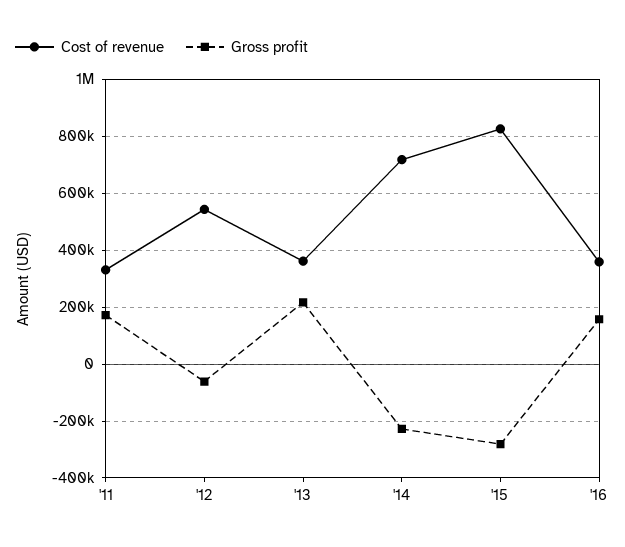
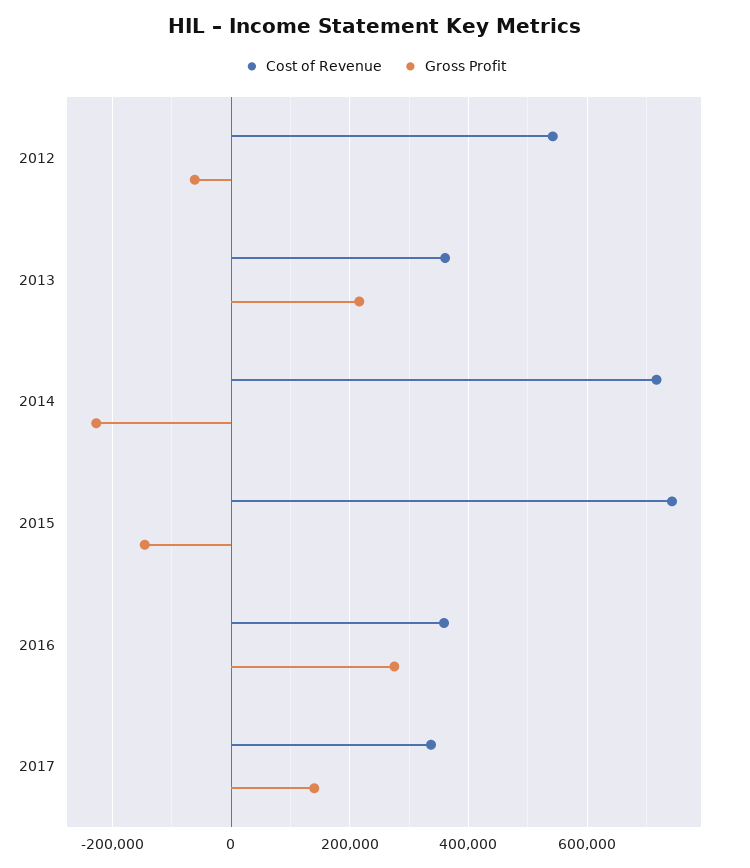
Cost of revenue, '11: 325000 -> none
Gross profit, '11: 175000 -> none
Cost of revenue, '15: 825000 -> 740000
Gross profit, '15: -275000 -> -140000
Gross profit, '16: 150000 -> 280000
Cost of revenue, 2017: none -> 340000
Gross profit, 2017: none -> 140000

